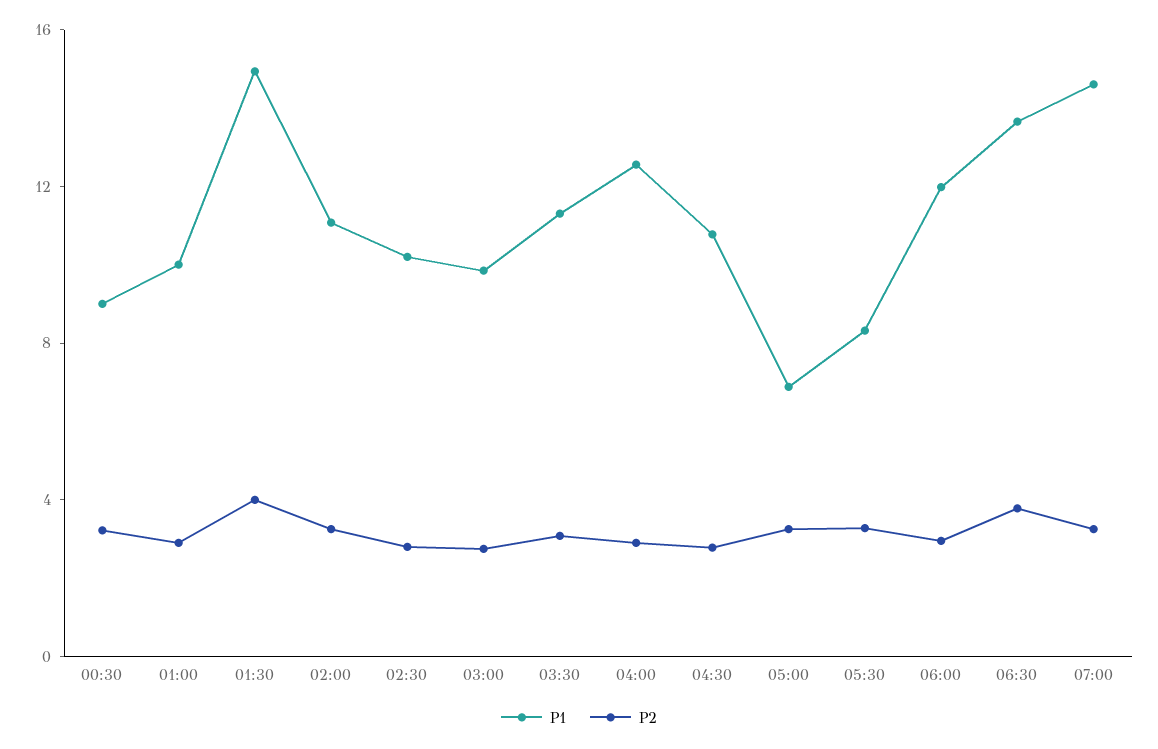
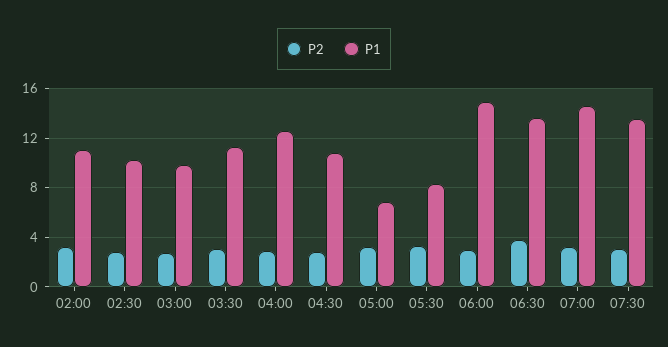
P1, 00:30: 9 -> none
P2, 00:30: 3 -> none
P1, 01:00: 10 -> none
P2, 01:00: 3 -> none
P1, 01:30: 15 -> none
P2, 01:30: 4 -> none
P1, 06:00: 12 -> 15
P2, 07:30: none -> 3
P1, 07:30: none -> 13.5

